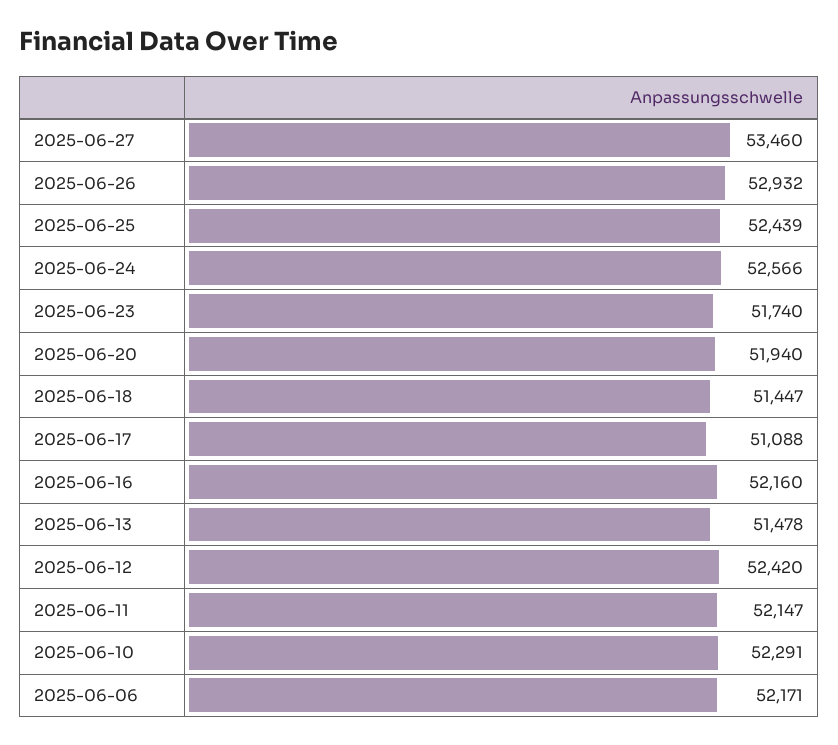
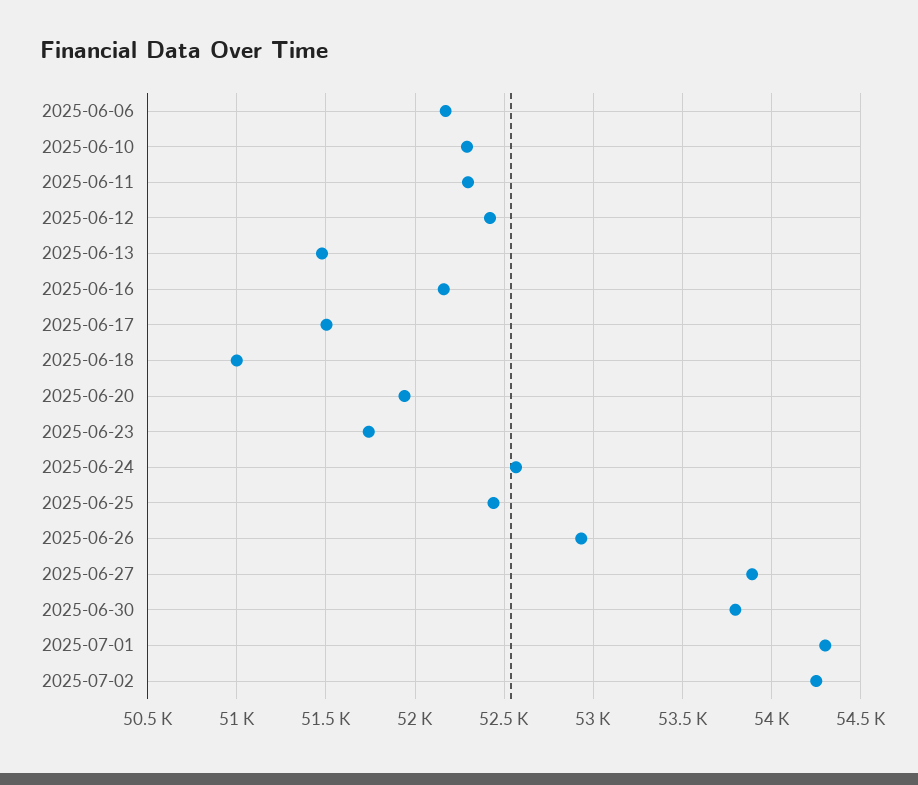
2025-06-27: 53460 -> 53900
2025-06-18: 51447 -> 51000
2025-06-17: 51088 -> 51500
2025-06-11: 52147 -> 52300
2025-06-30: none -> 53800
2025-07-01: none -> 54300
2025-07-02: none -> 54250

